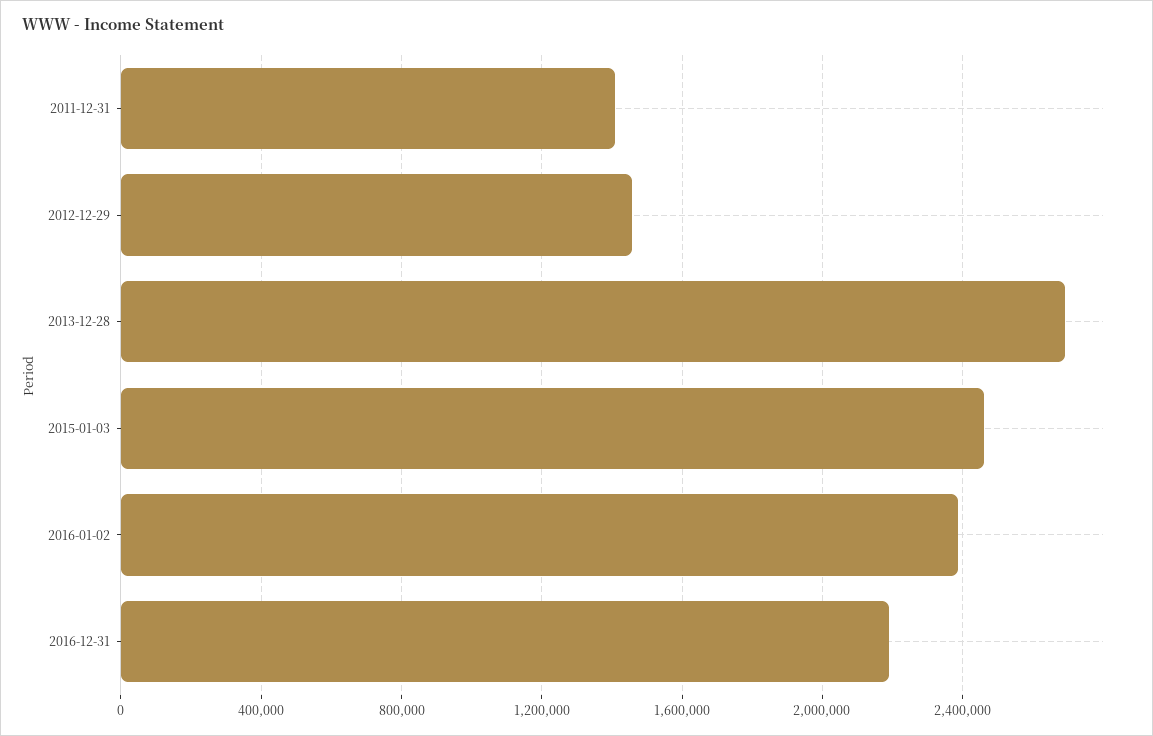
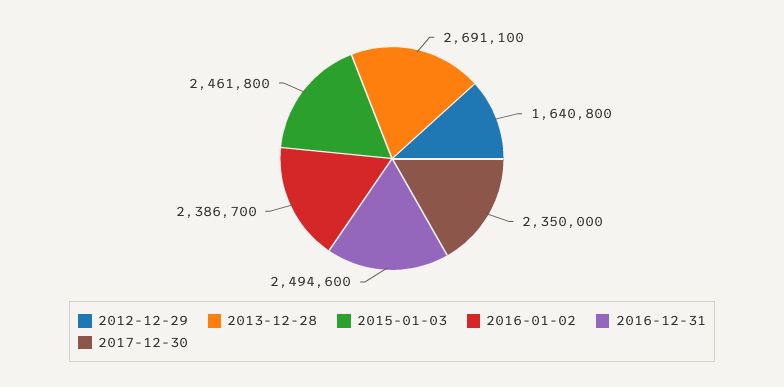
2011-12-31: 1400000 -> none
2012-12-29: 1450000 -> 1640800
2016-12-31: 2200000 -> 2494600
2017-12-30: none -> 2350000

